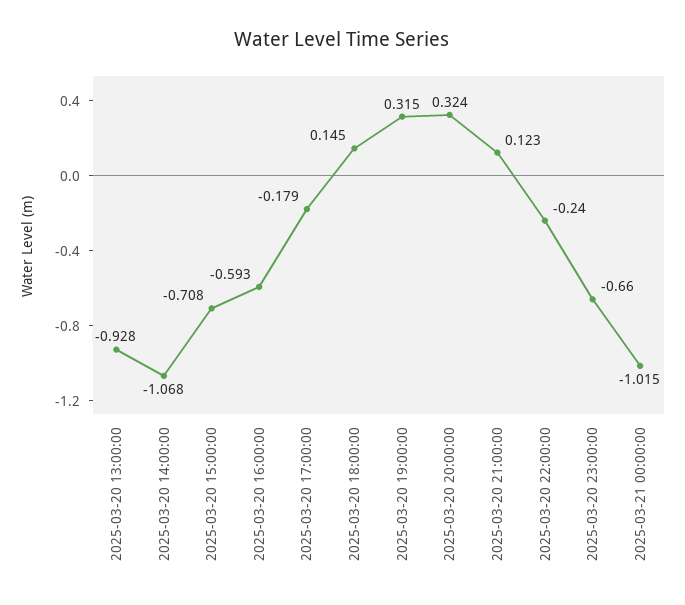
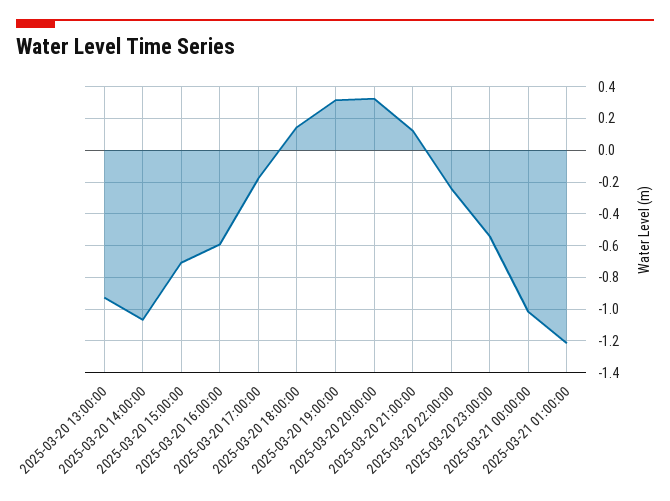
2025-03-20 23:00:00: -0.66 -> -0.55
2025-03-21 01:00:00: none -> -1.2

